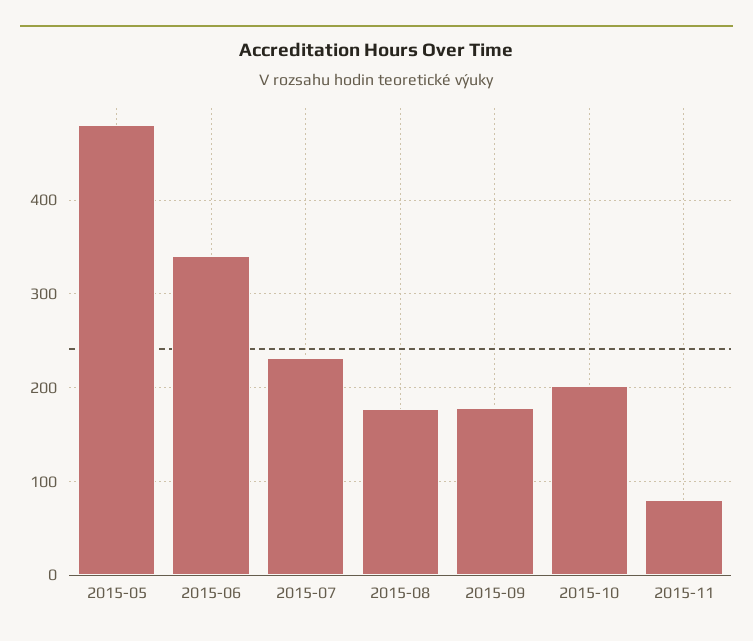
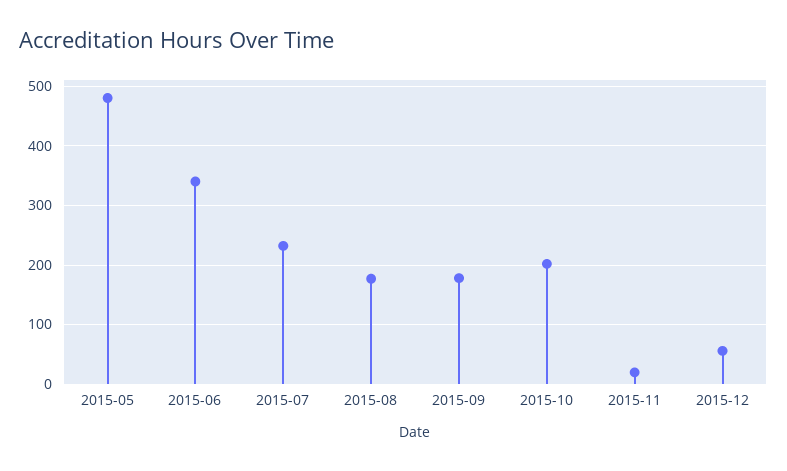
2015-11: 80 -> 20
2015-12: none -> 60

